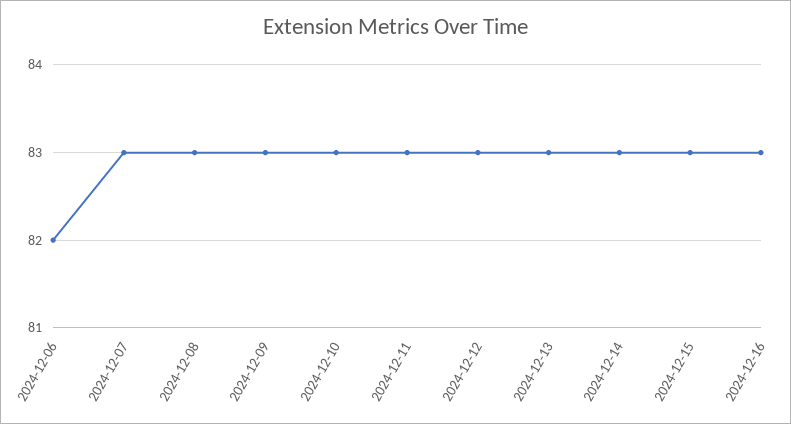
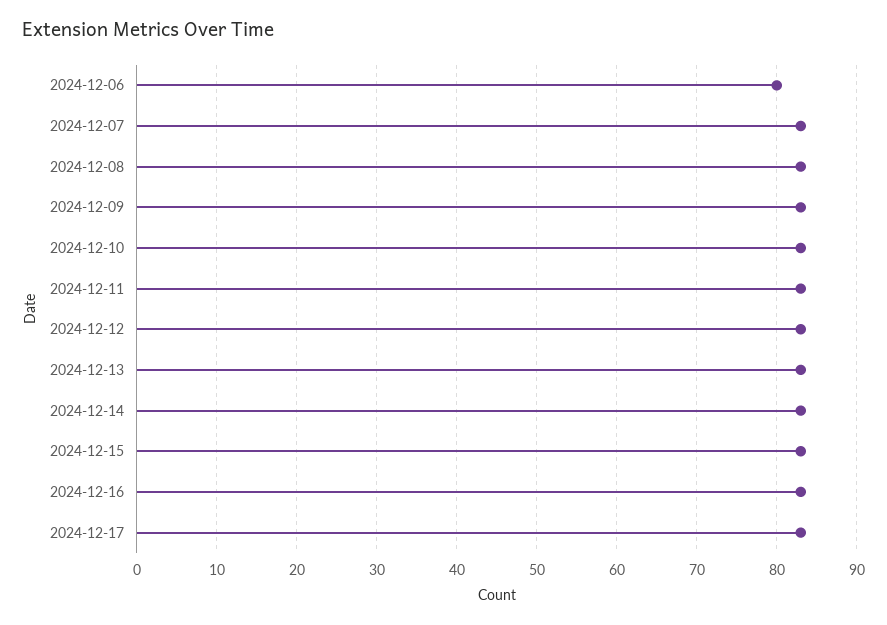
2024-12-06: 82 -> 80
2024-12-17: none -> 83

